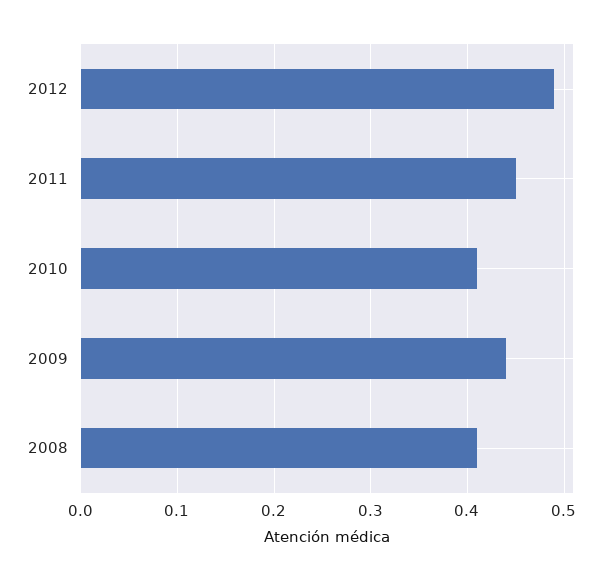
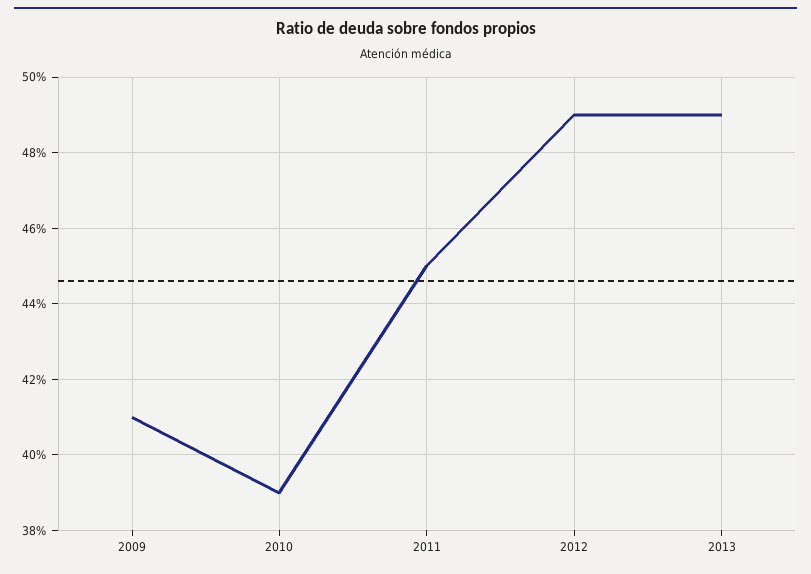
2010: 0.41 -> 0.39
2009: 0.44 -> 0.41
2008: 0.41 -> none
2013: none -> 0.49

